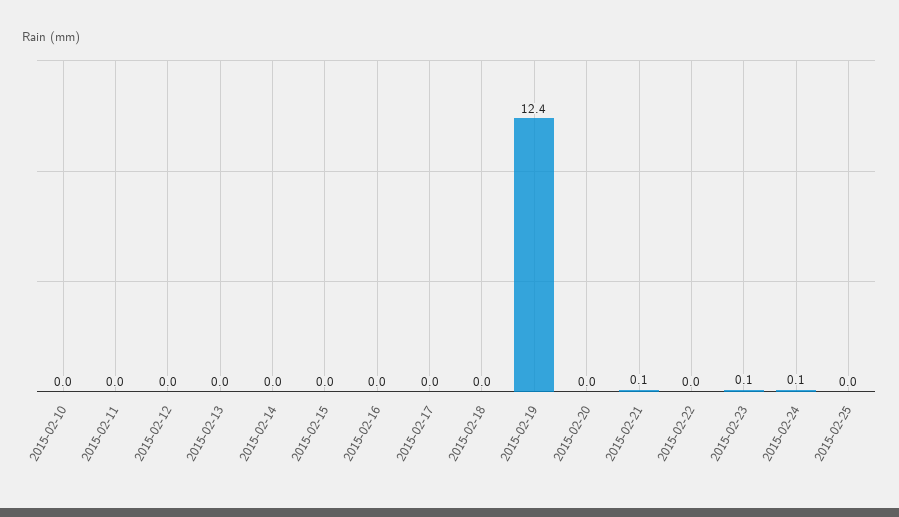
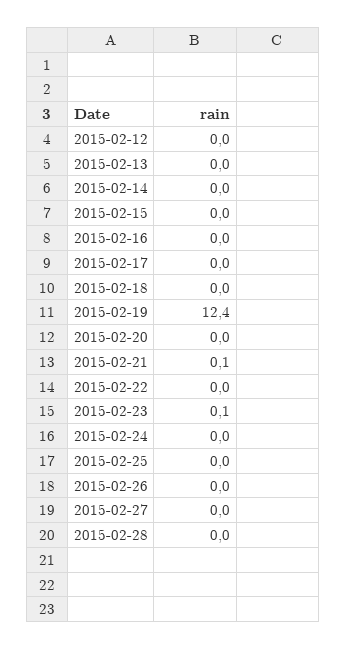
2015-02-10: 0 -> none
2015-02-11: 0 -> none
2015-02-24: 0.1 -> 0
2015-02-26: none -> 0
2015-02-27: none -> 0
2015-02-28: none -> 0

